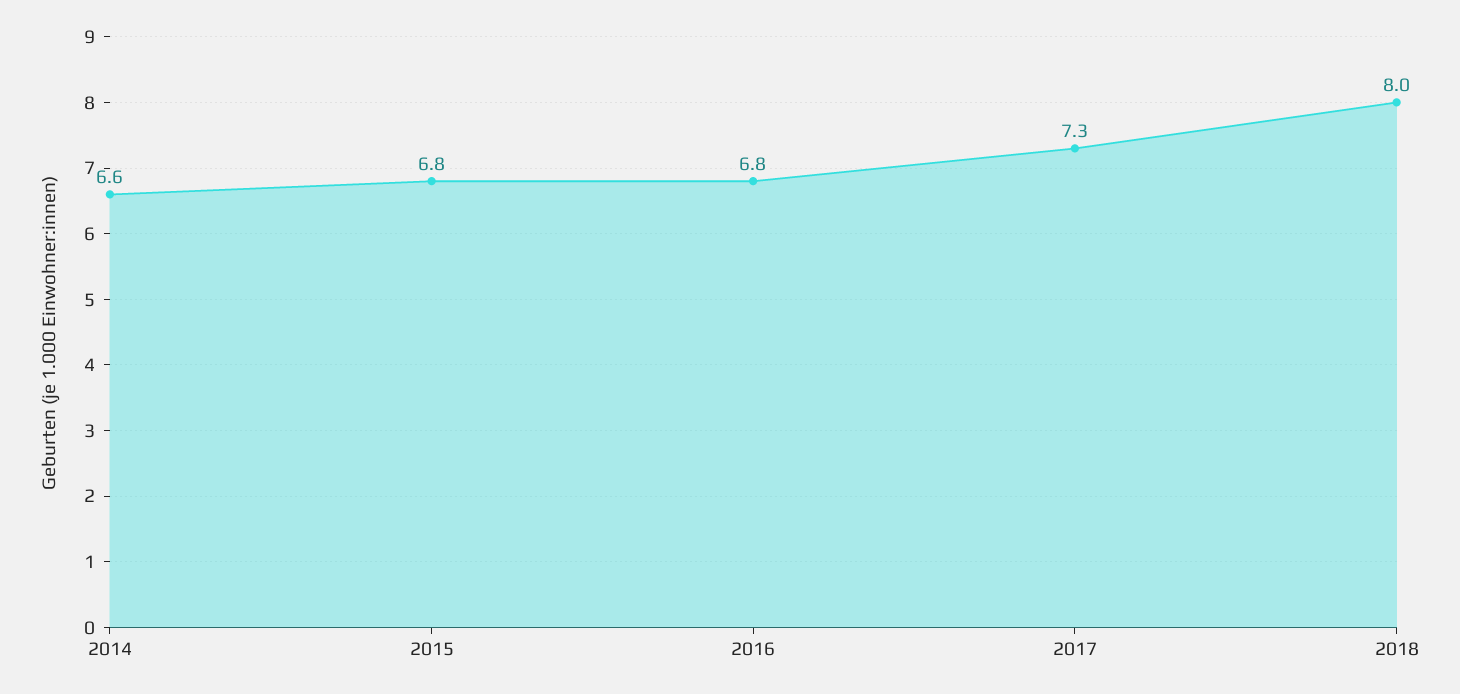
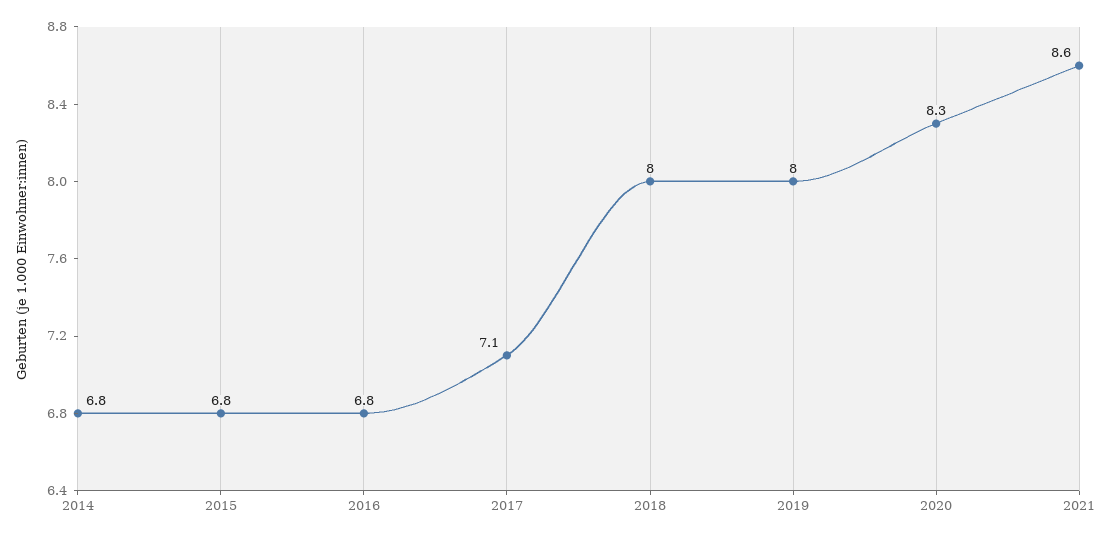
2014: 6.6 -> 6.8
2017: 7.3 -> 7.1
2019: none -> 8
2020: none -> 8.3
2021: none -> 8.6

